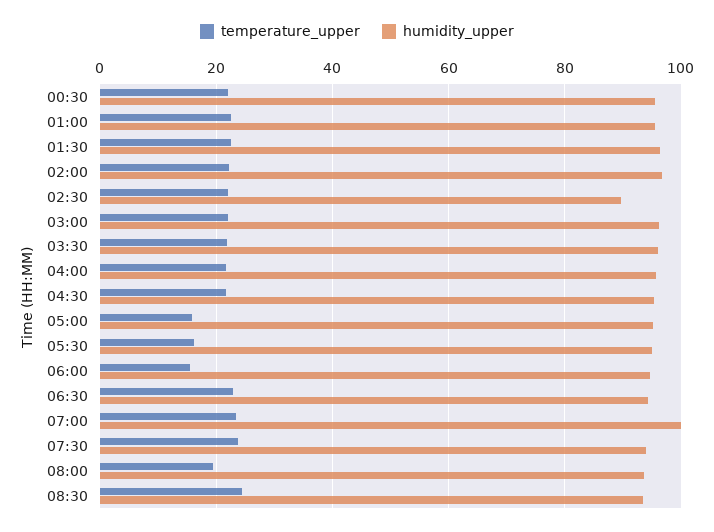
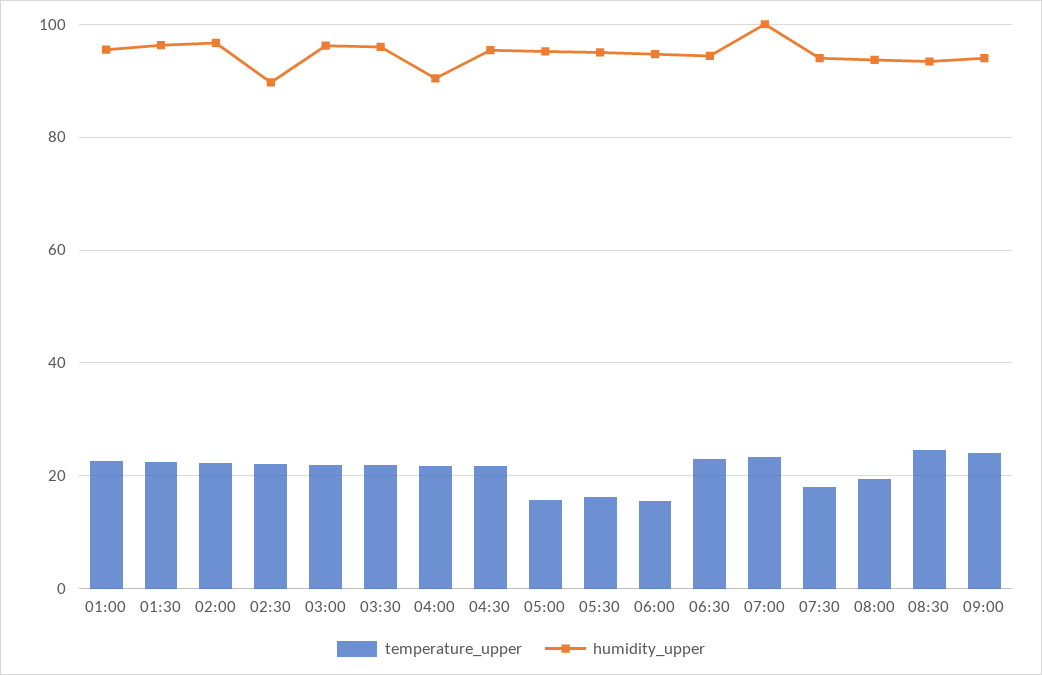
temperature_upper, 00:30: 22 -> none
humidity_upper, 00:30: 96 -> none
humidity_upper, 04:00: 96 -> 90
temperature_upper, 07:30: 24 -> 18
temperature_upper, 09:00: none -> 24
humidity_upper, 09:00: none -> 94

